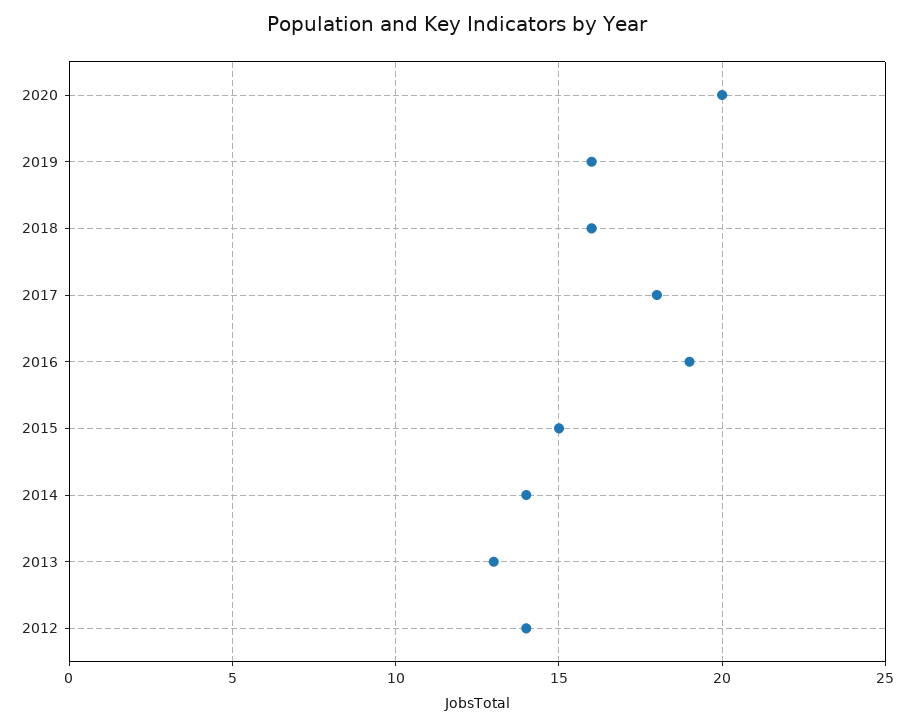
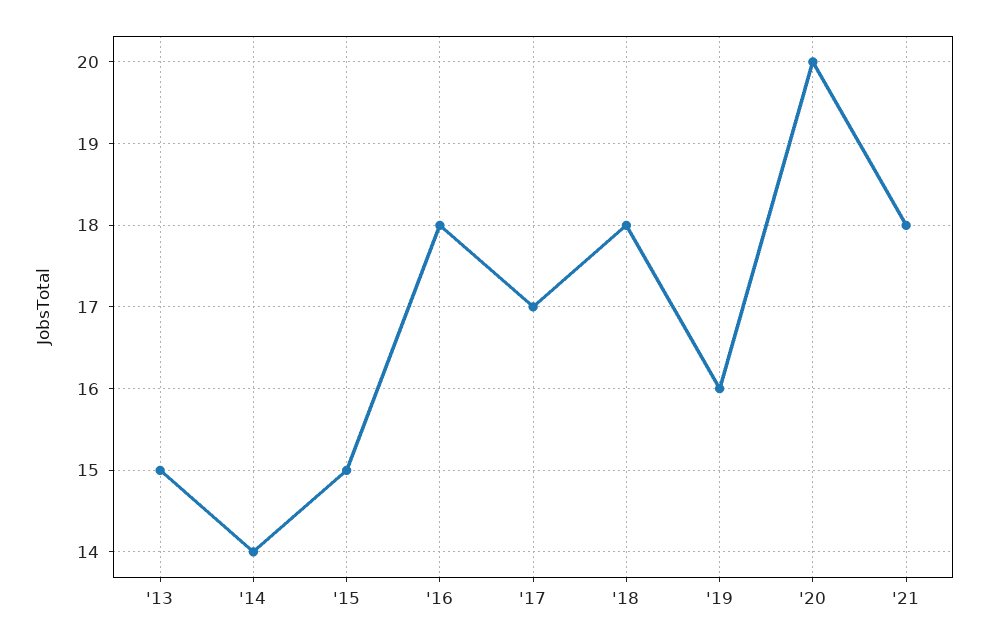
2018: 16 -> 18
2017: 18 -> 17
2016: 19 -> 18
2013: 13 -> 15
2012: 14 -> none
'21: none -> 18

